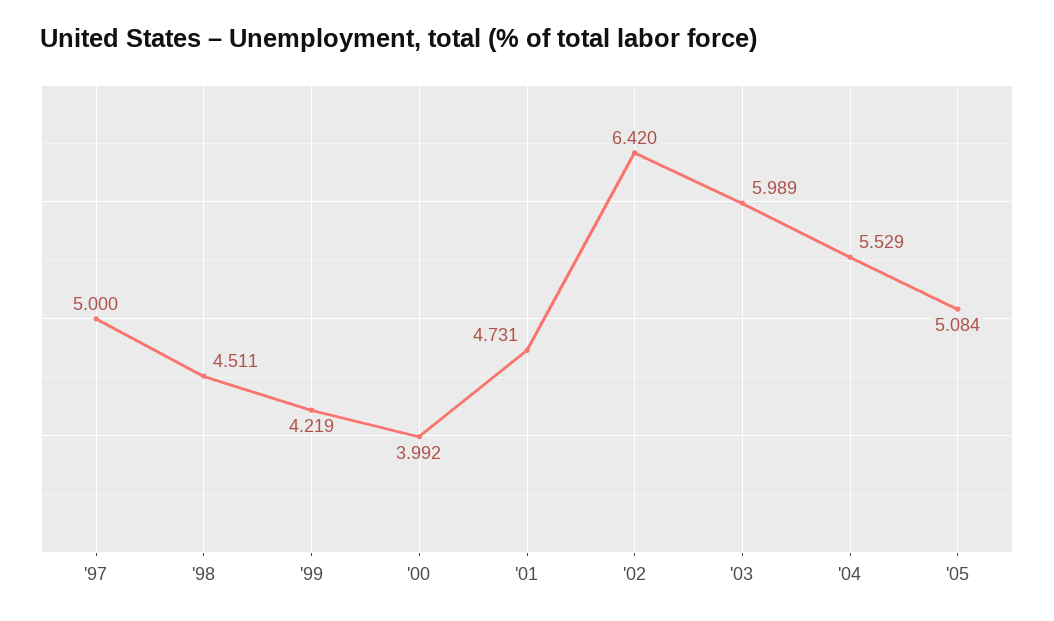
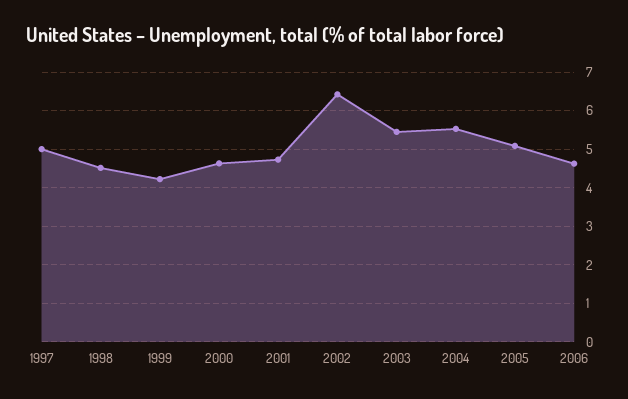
'00: 3.992 -> 4.6
'03: 5.989 -> 5.4
2006: none -> 4.6

